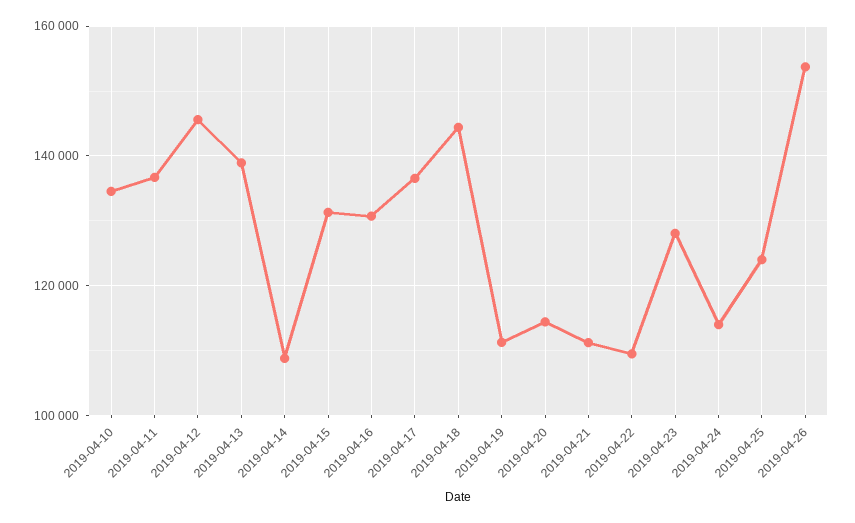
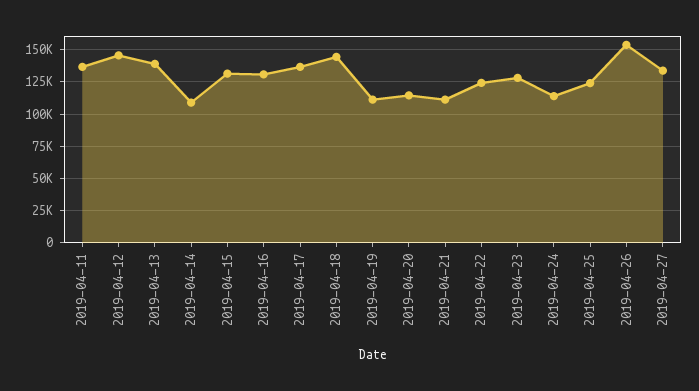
2019-04-10: 134000 -> none
2019-04-22: 110000 -> 125000
2019-04-27: none -> 135000

